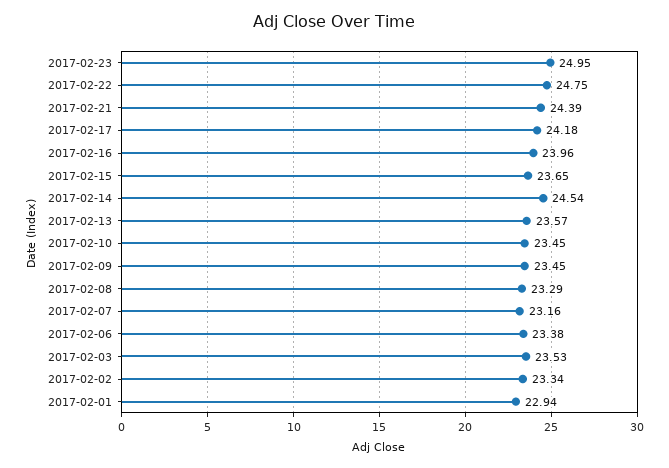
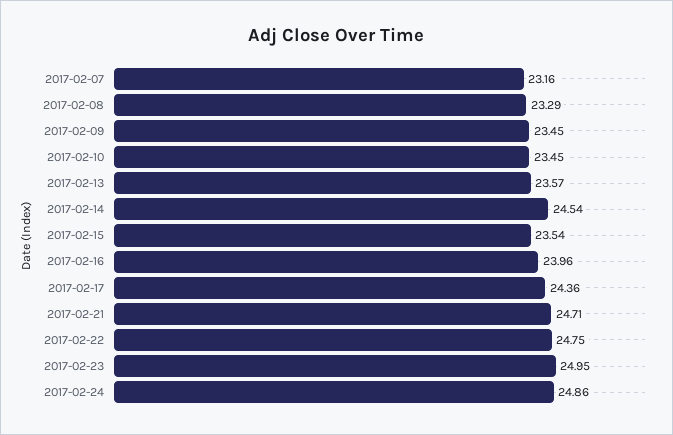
2017-02-21: 24.39 -> 24.71
2017-02-17: 24.18 -> 24.36
2017-02-15: 23.65 -> 23.54
2017-02-06: 23.38 -> none
2017-02-03: 23.53 -> none
2017-02-02: 23.34 -> none
2017-02-01: 22.94 -> none
2017-02-24: none -> 24.86

